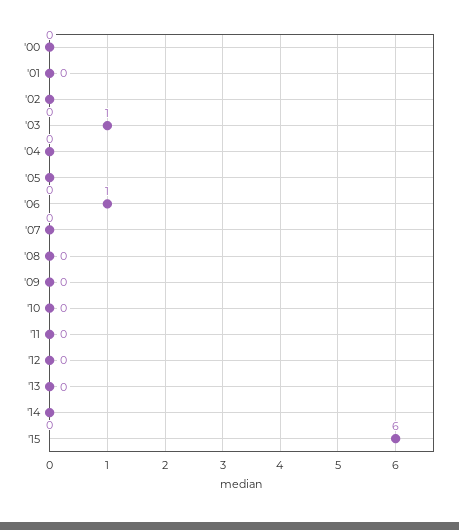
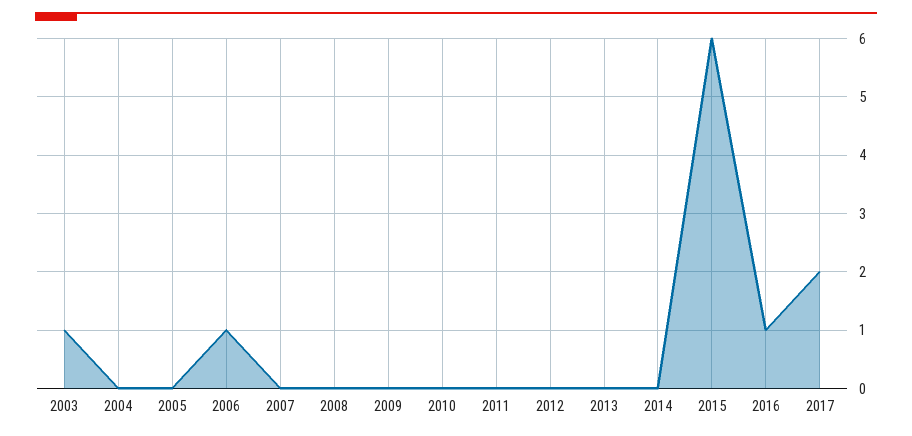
'00: 0 -> none
'01: 0 -> none
'02: 0 -> none
2016: none -> 1
2017: none -> 2

